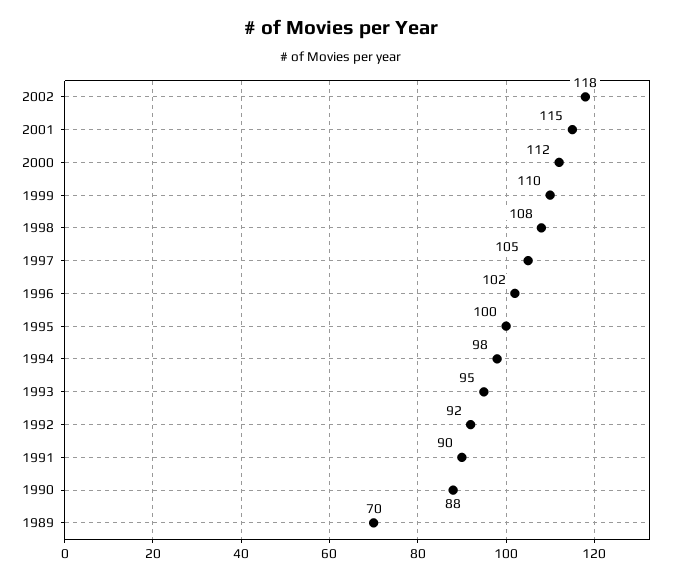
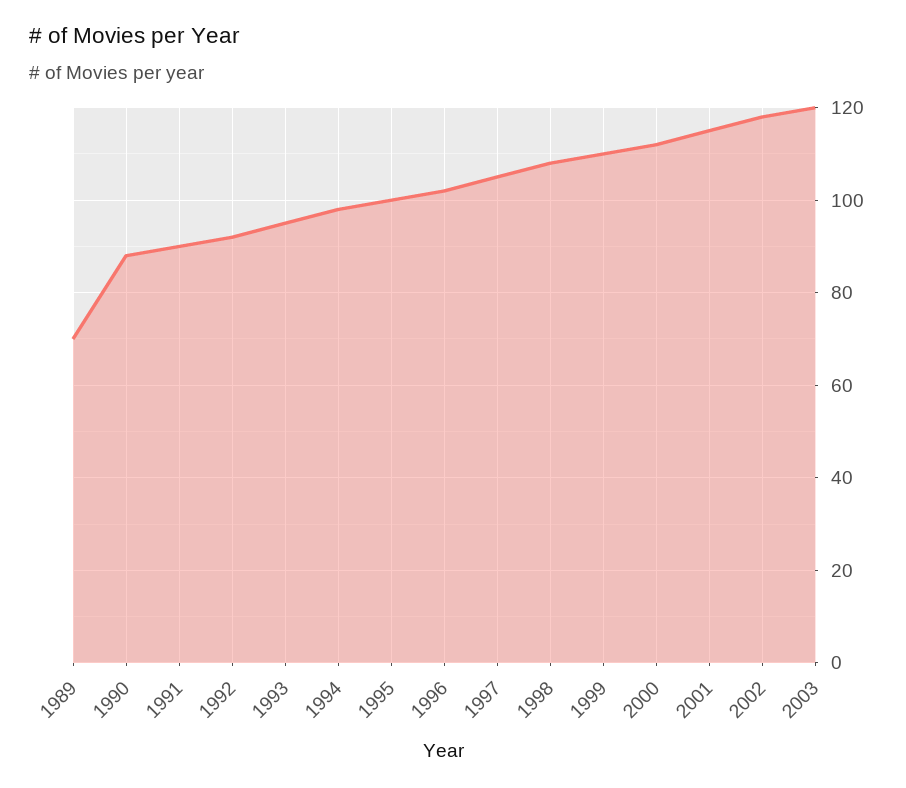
2003: none -> 120

